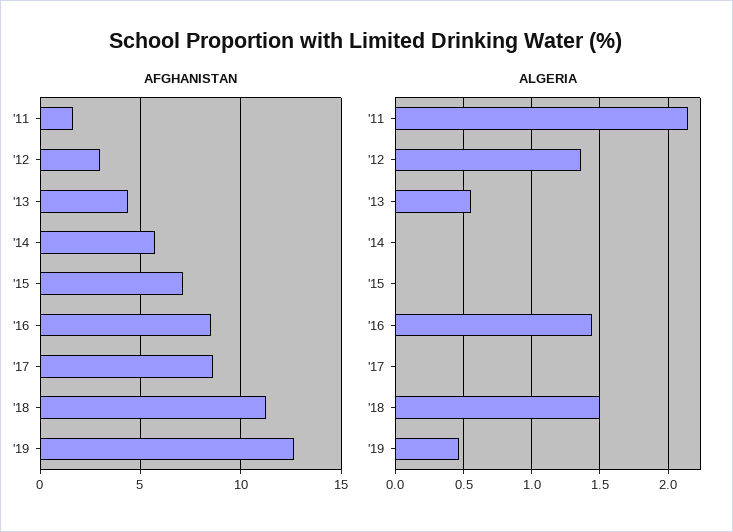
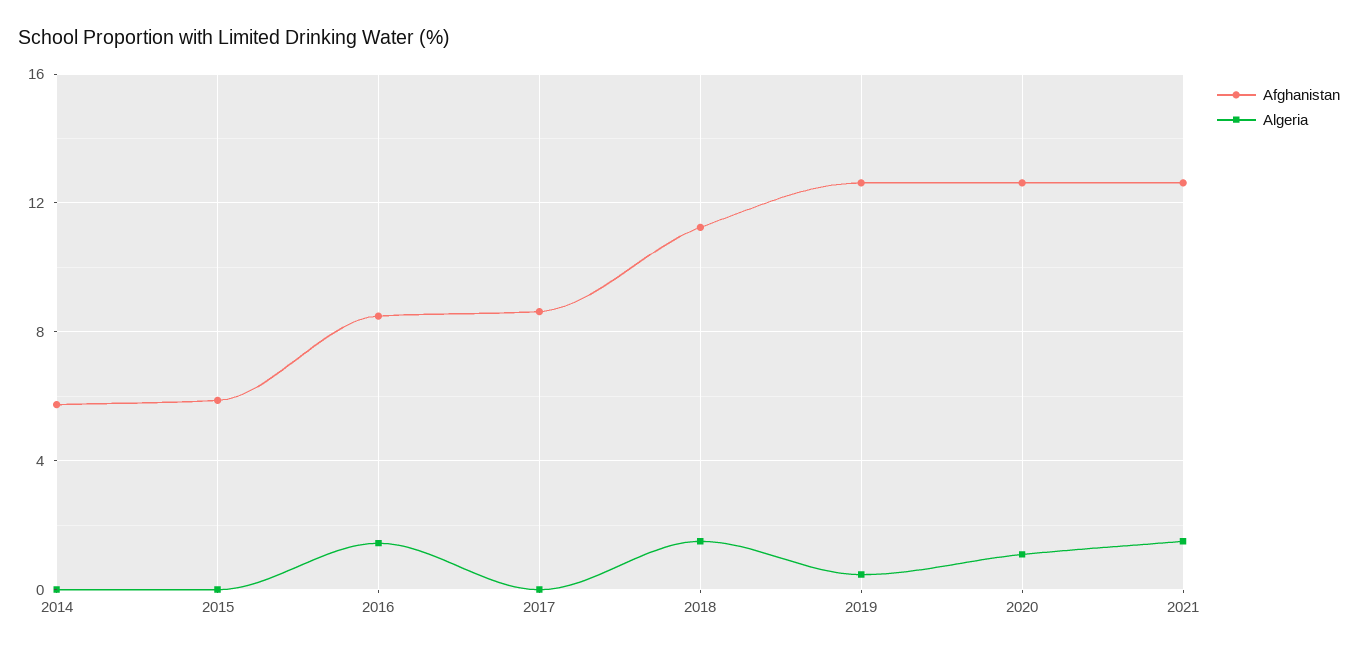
AFGHANISTAN, '11: 1.5 -> none
AFGHANISTAN, '12: 3 -> none
AFGHANISTAN, '13: 4.5 -> none
AFGHANISTAN, '15: 7 -> 6
ALGERIA, '11: 2.15 -> none
ALGERIA, '12: 1.35 -> none
ALGERIA, '13: 0.55 -> none
AFGHANISTAN, 2020: none -> 12.5
ALGERIA, 2020: none -> 1
AFGHANISTAN, 2021: none -> 12.5
ALGERIA, 2021: none -> 1.5

